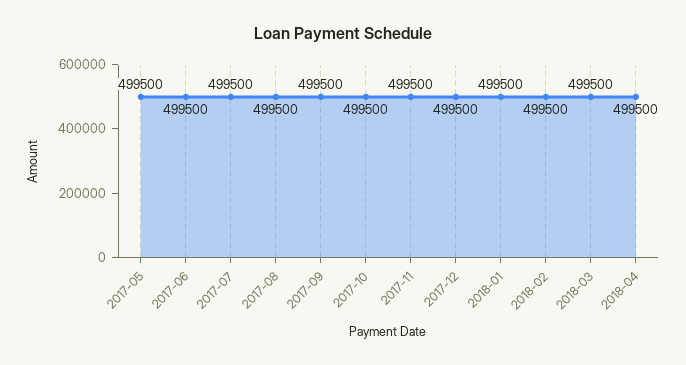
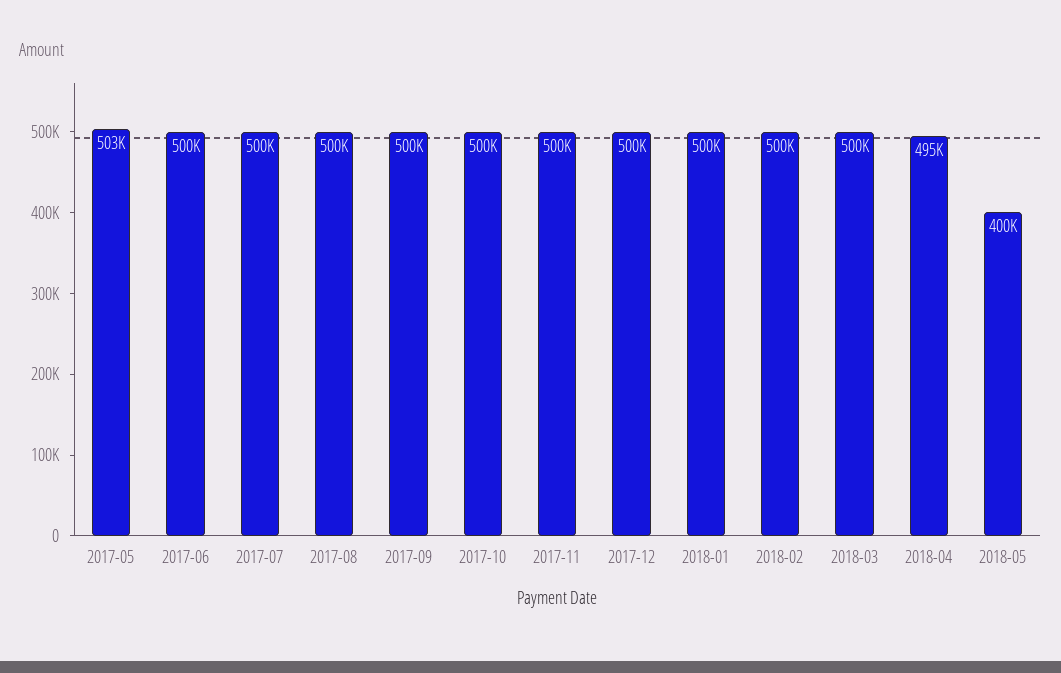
2017-05: 499500 -> 503000
2018-04: 499500 -> 495000
2018-05: none -> 400000

